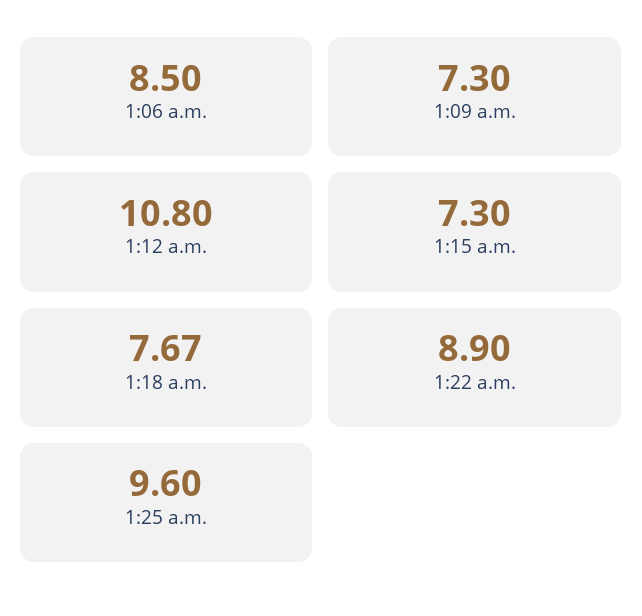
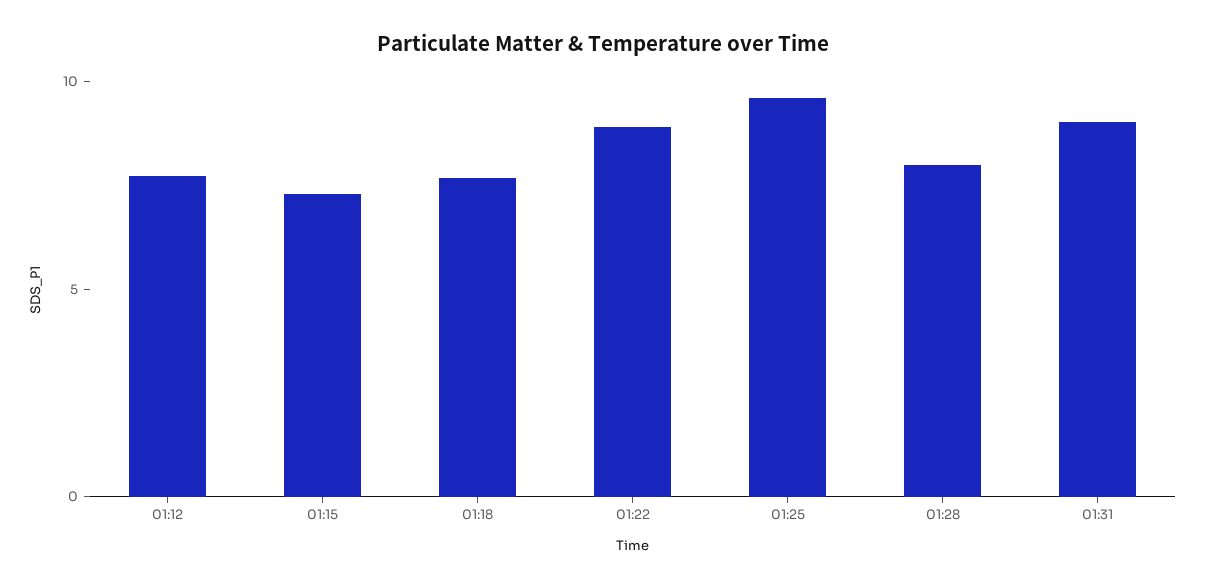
1:06 a.m.: 8.5 -> none
1:09 a.m.: 7.3 -> none
1:12 a.m.: 10.8 -> 8
01:28: none -> 8
01:31: none -> 9

